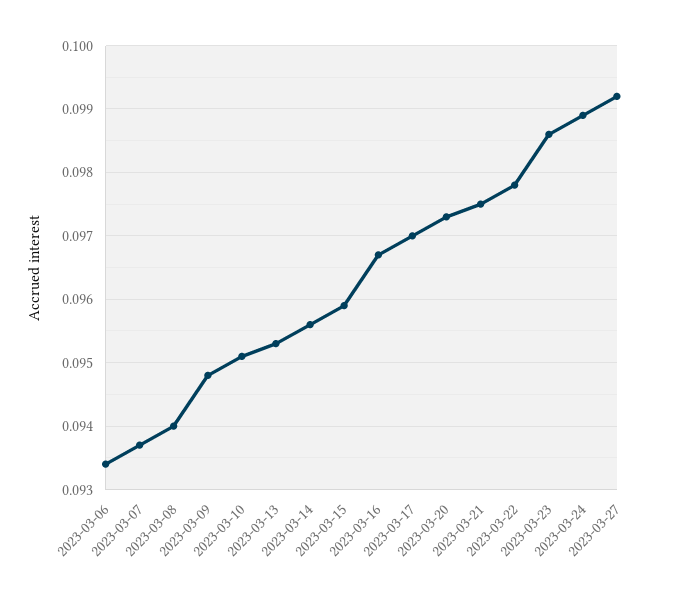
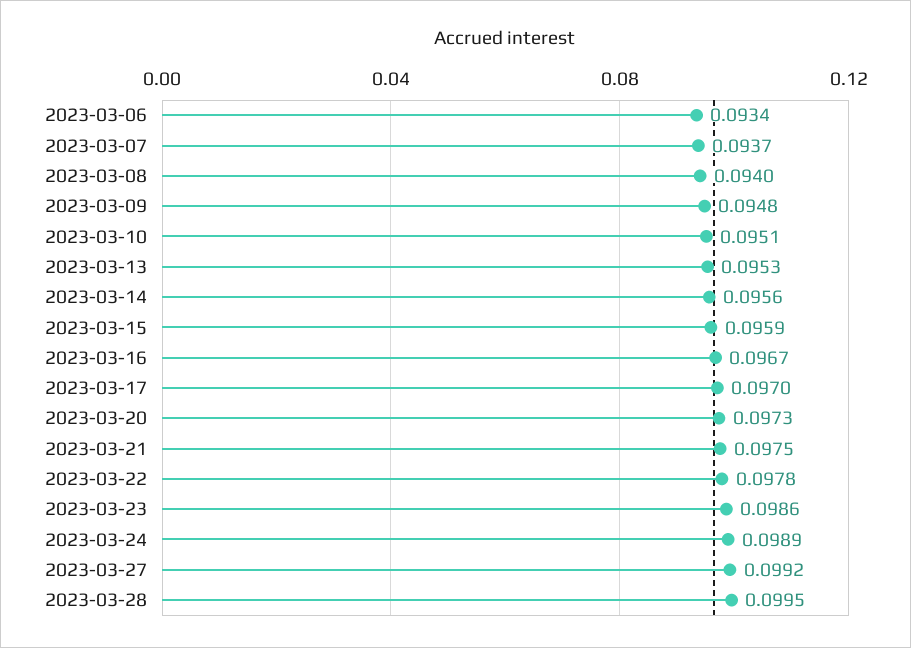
2023-03-28: none -> 0.0995

